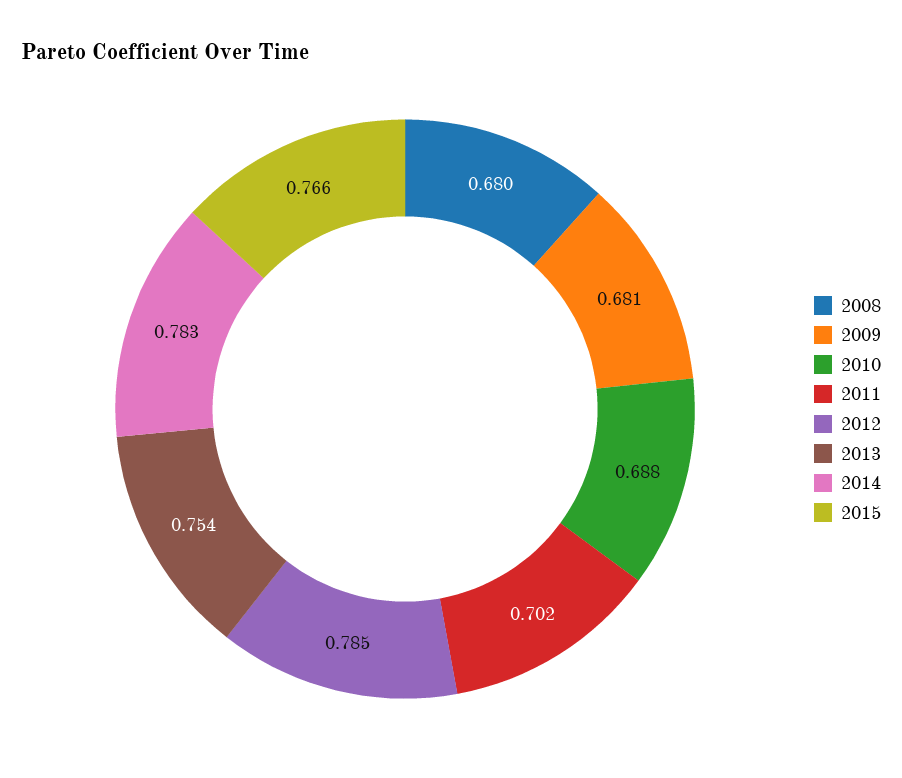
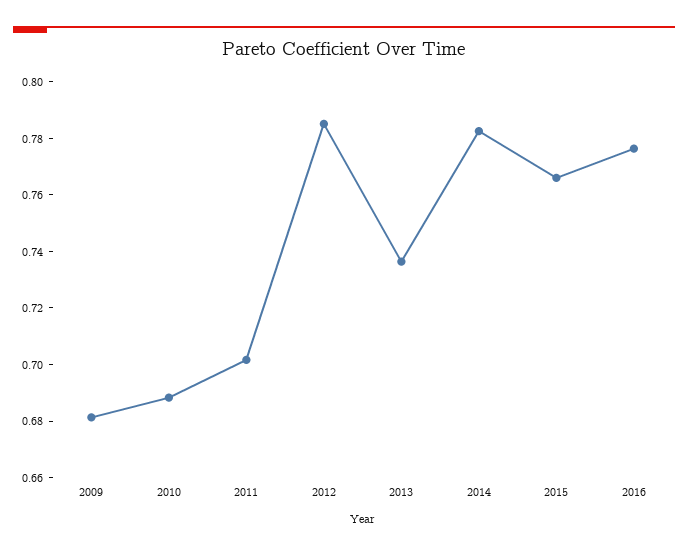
2008: 0.68 -> none
2013: 0.754 -> 0.735
2016: none -> 0.775

